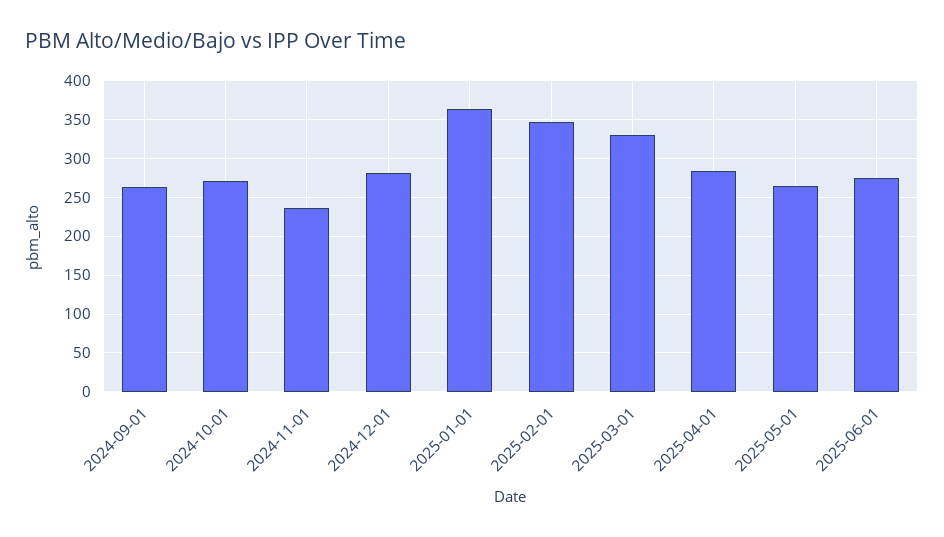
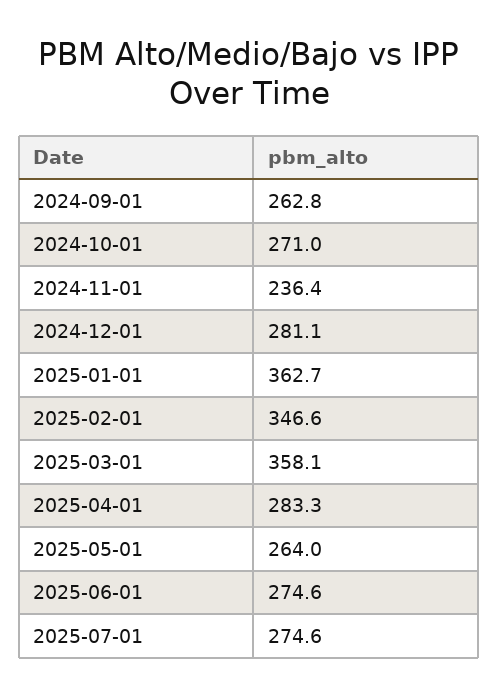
2025-03-01: 330 -> 358.1
2025-07-01: none -> 274.6

